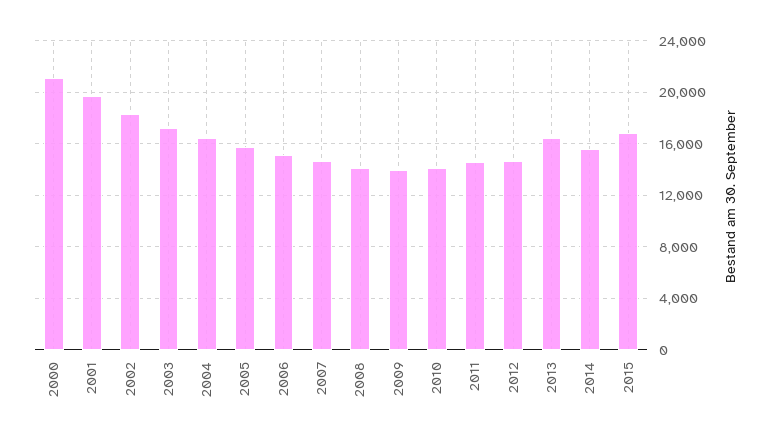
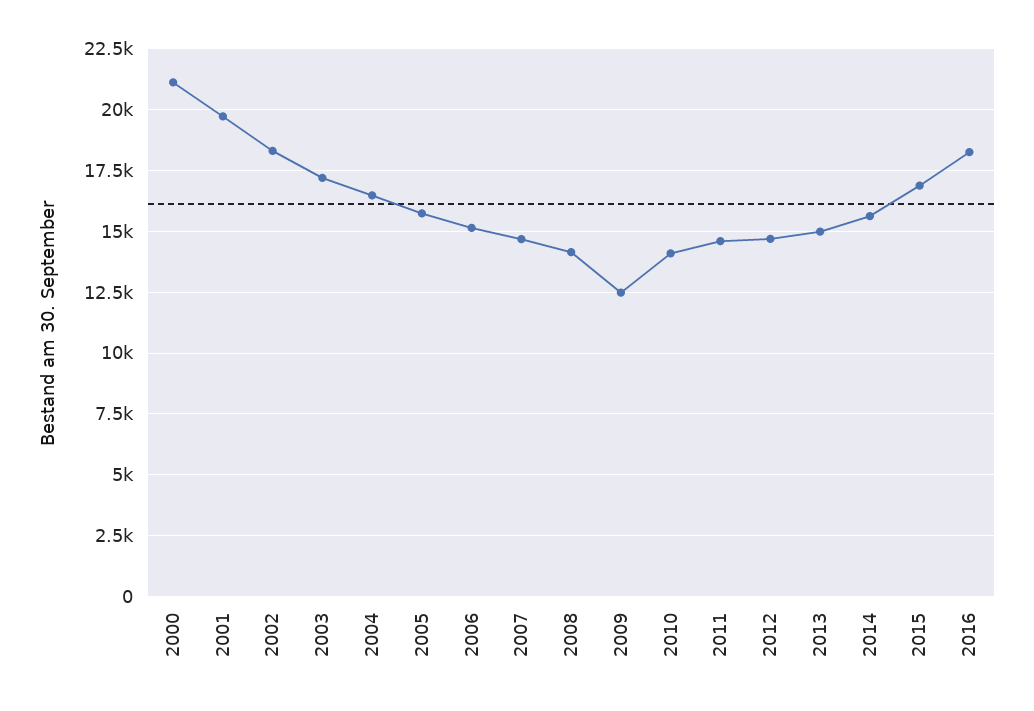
2009: 14000 -> 12500
2013: 16500 -> 15000
2016: none -> 18250

